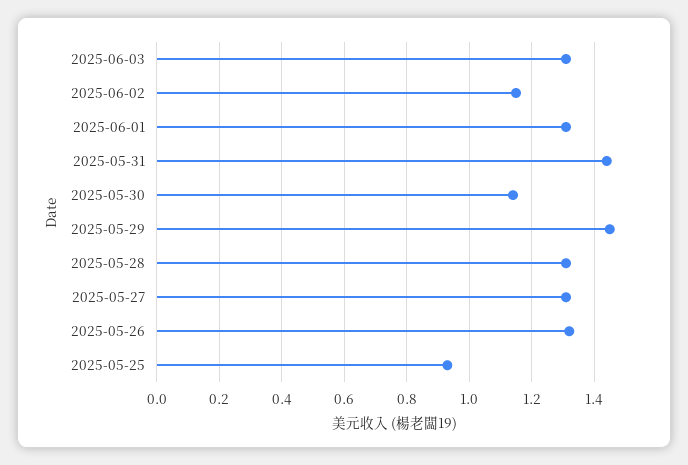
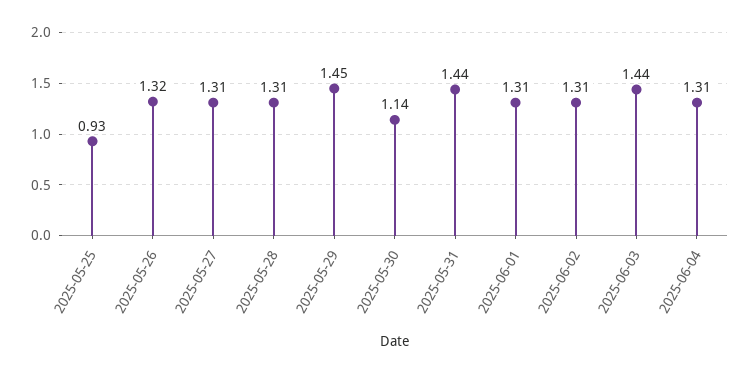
2025-06-03: 1.3 -> 1.44
2025-06-02: 1.15 -> 1.31
2025-06-04: none -> 1.31

